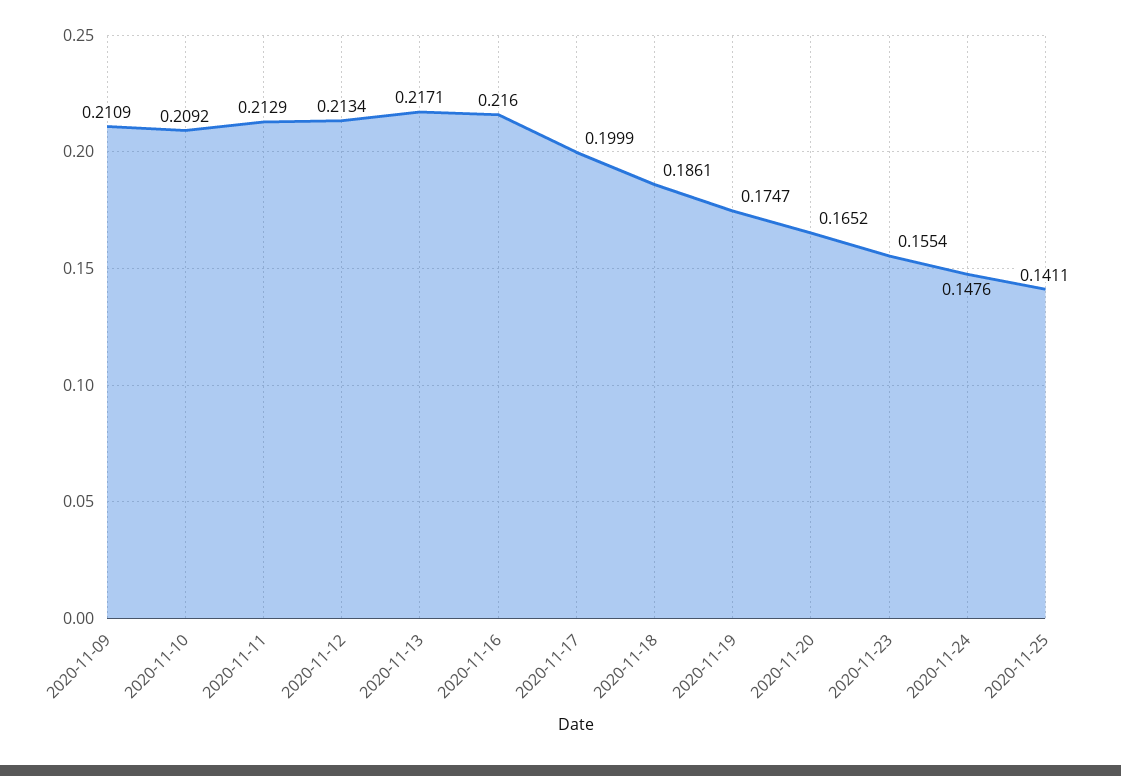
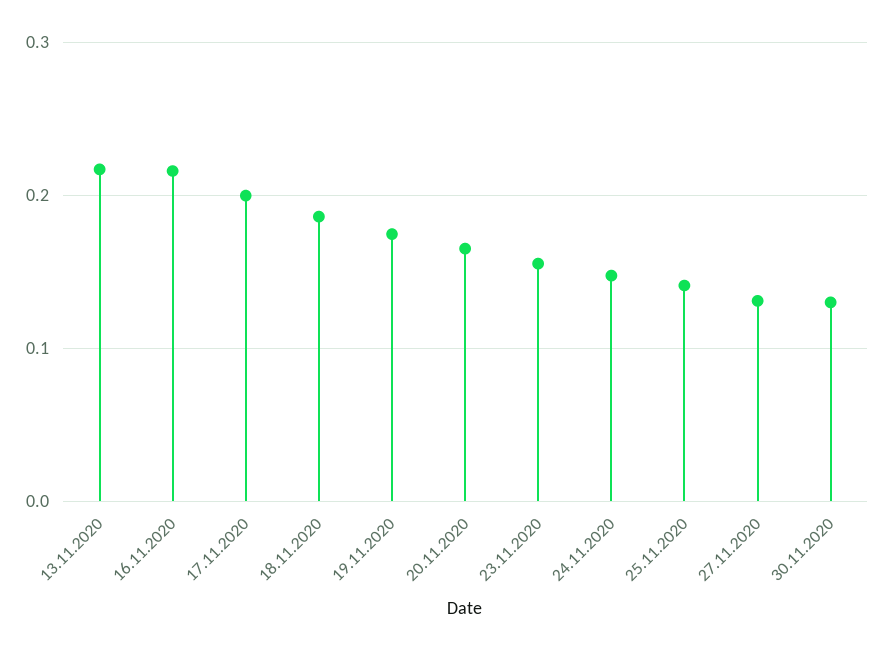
2020-11-09: 0.2109 -> none
2020-11-10: 0.2092 -> none
2020-11-11: 0.2129 -> none
2020-11-12: 0.2134 -> none
27.11.2020: none -> 0.13
30.11.2020: none -> 0.13

